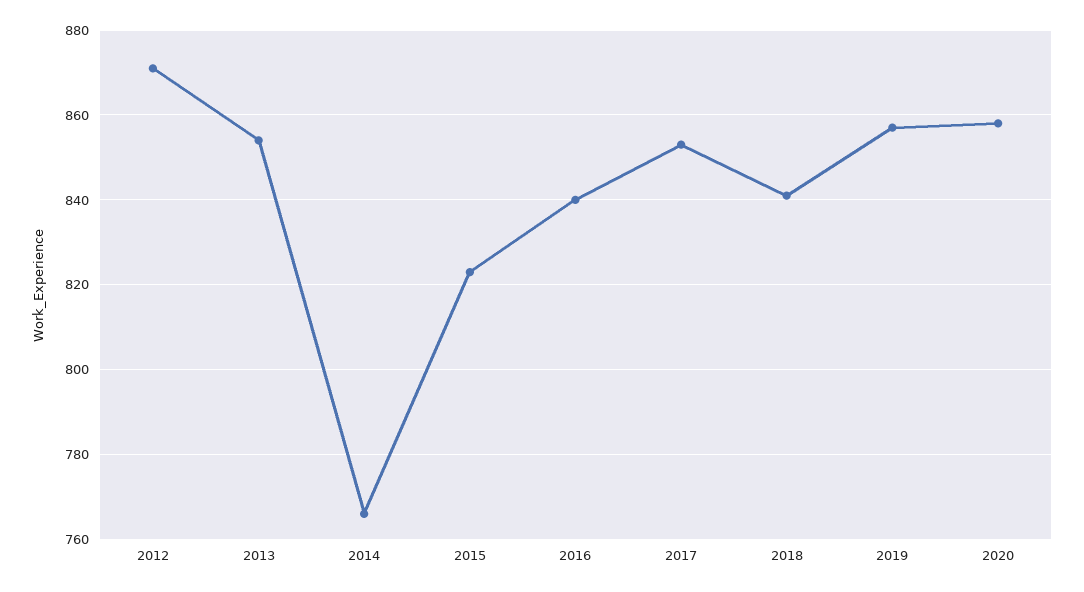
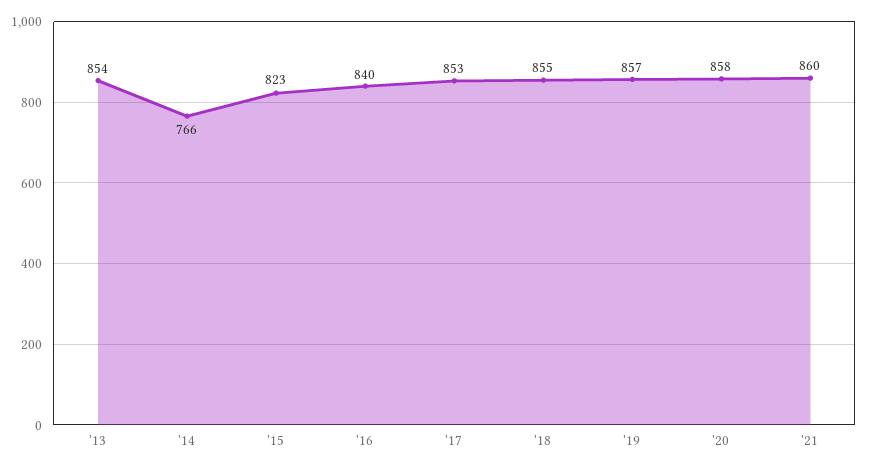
2012: 870 -> none
2018: 840 -> 855
'21: none -> 860

